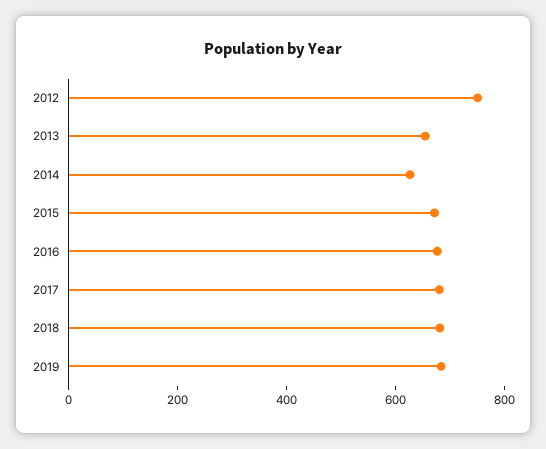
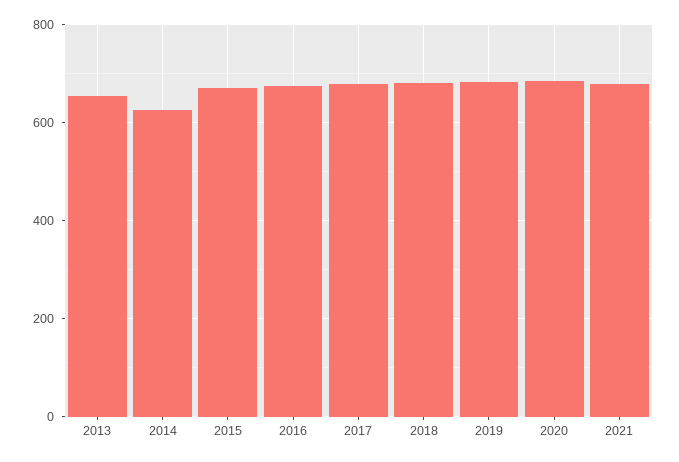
2012: 750 -> none
2020: none -> 680
2021: none -> 680

